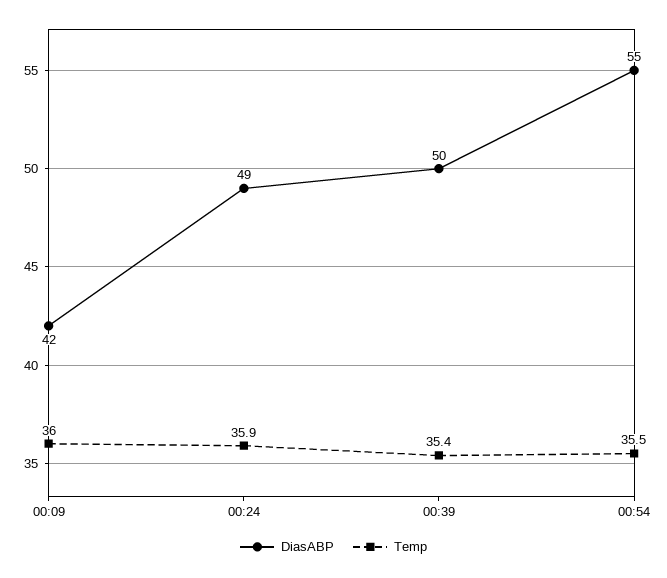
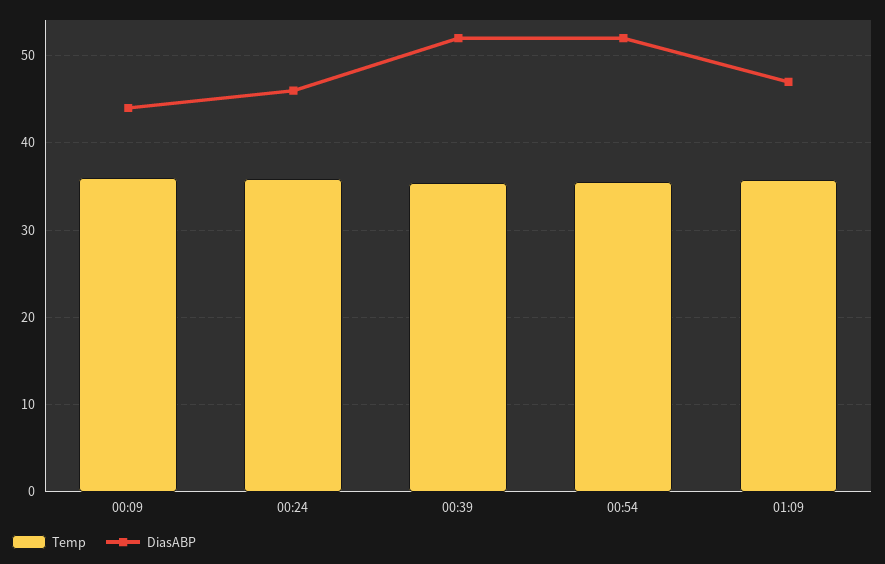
DiasABP, 00:09: 42 -> 44
DiasABP, 00:24: 49 -> 46
DiasABP, 00:39: 50 -> 52
DiasABP, 00:54: 55 -> 52
Temp, 01:09: none -> 36
DiasABP, 01:09: none -> 47

